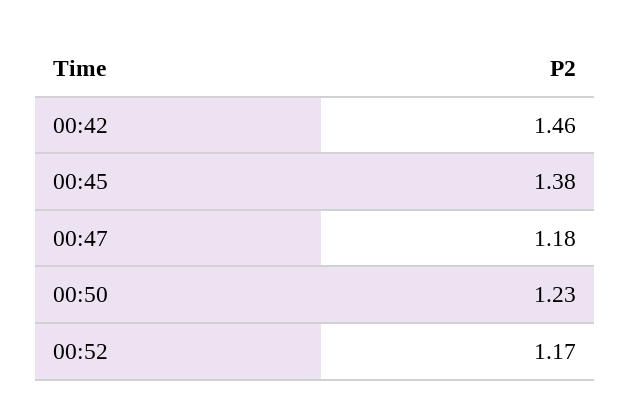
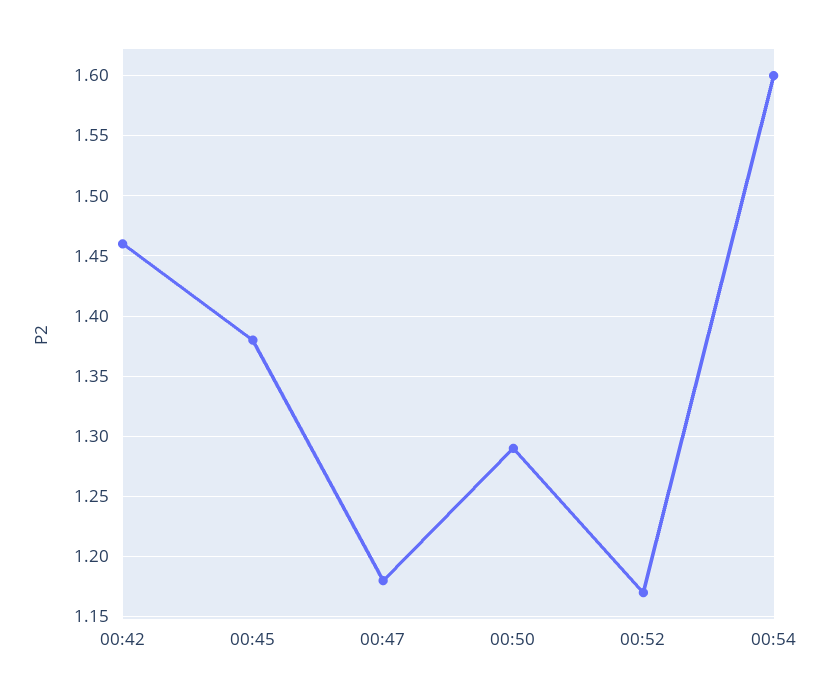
00:50: 1.23 -> 1.29
00:54: none -> 1.6

